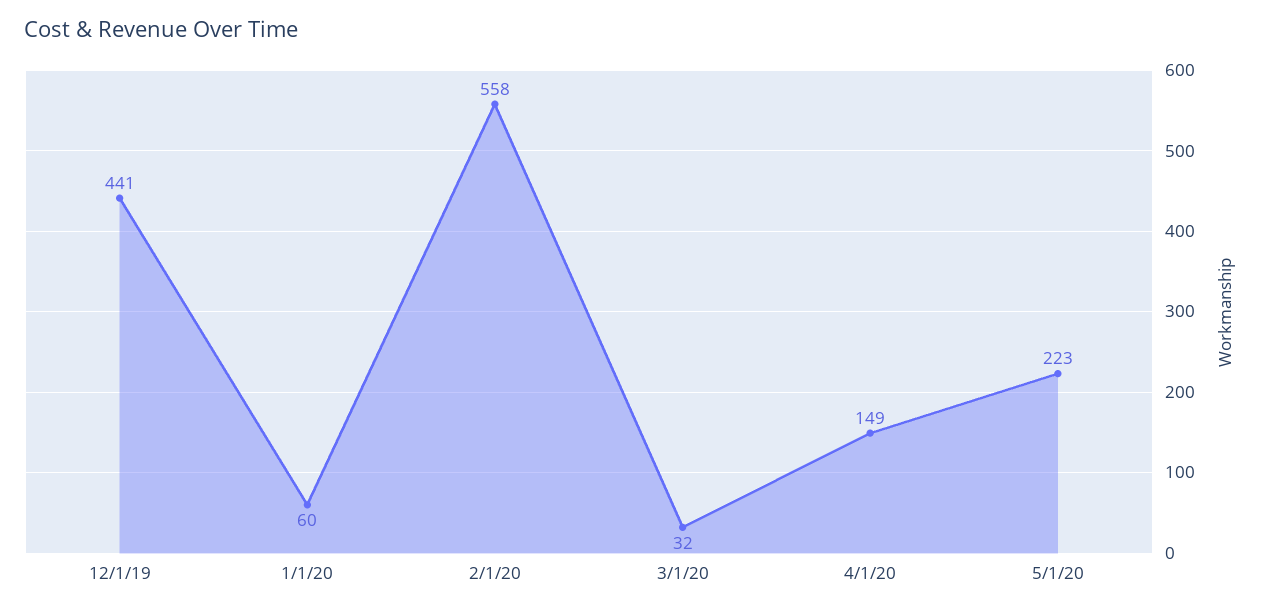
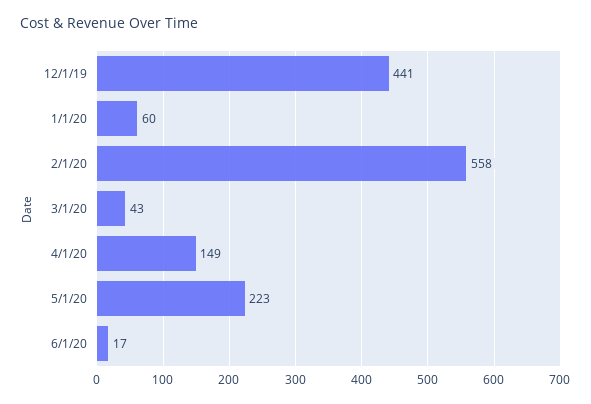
3/1/20: 32 -> 43
6/1/20: none -> 17

